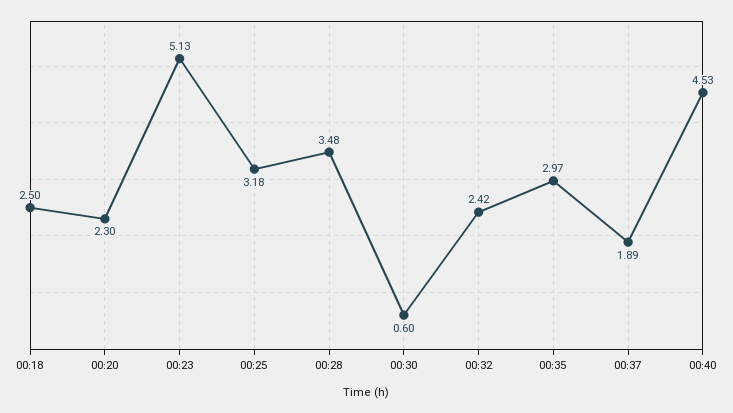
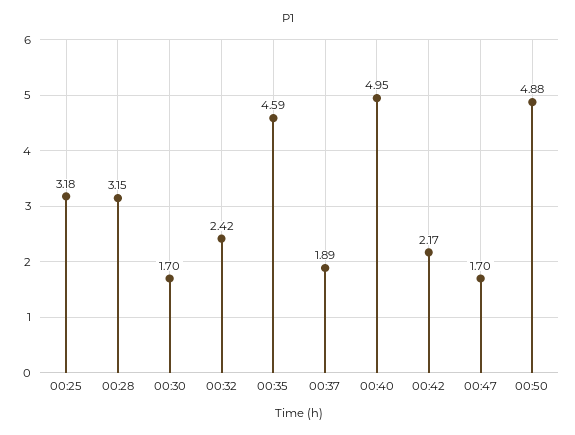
00:18: 2.5 -> none
00:20: 2.3 -> none
00:23: 5.13 -> none
00:28: 3.48 -> 3.15
00:30: 0.6 -> 1.7
00:35: 2.97 -> 4.59
00:40: 4.53 -> 4.95
00:42: none -> 2.17
00:47: none -> 1.7
00:50: none -> 4.88

